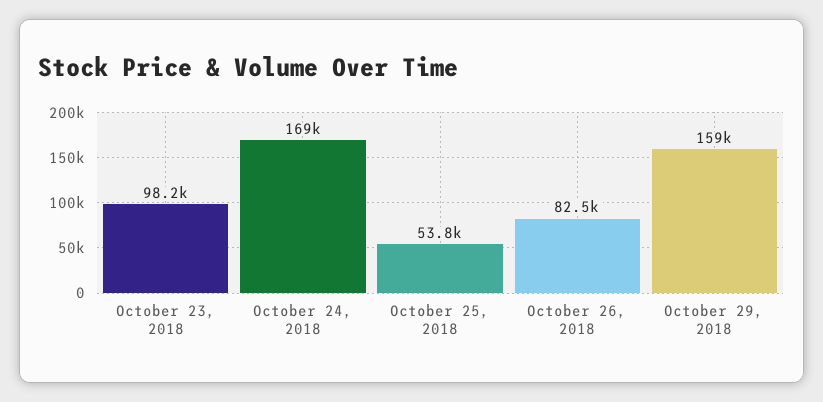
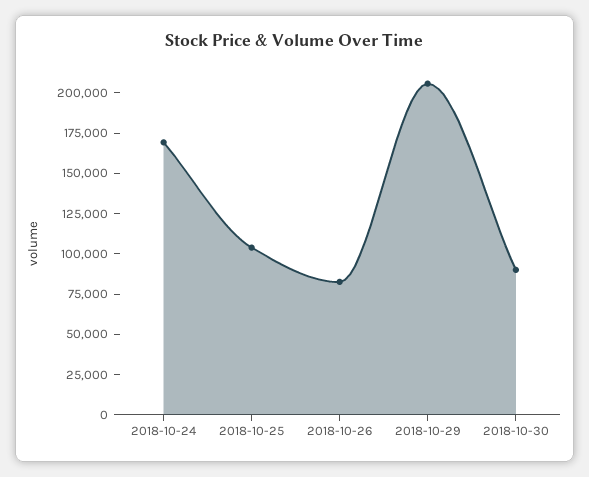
October 23, 2018: 98200 -> none
October 25, 2018: 53800 -> 105000
October 29, 2018: 159000 -> 205000
2018-10-30: none -> 90000

